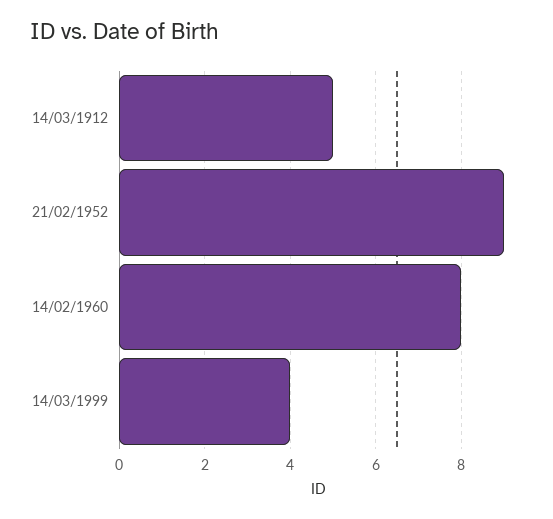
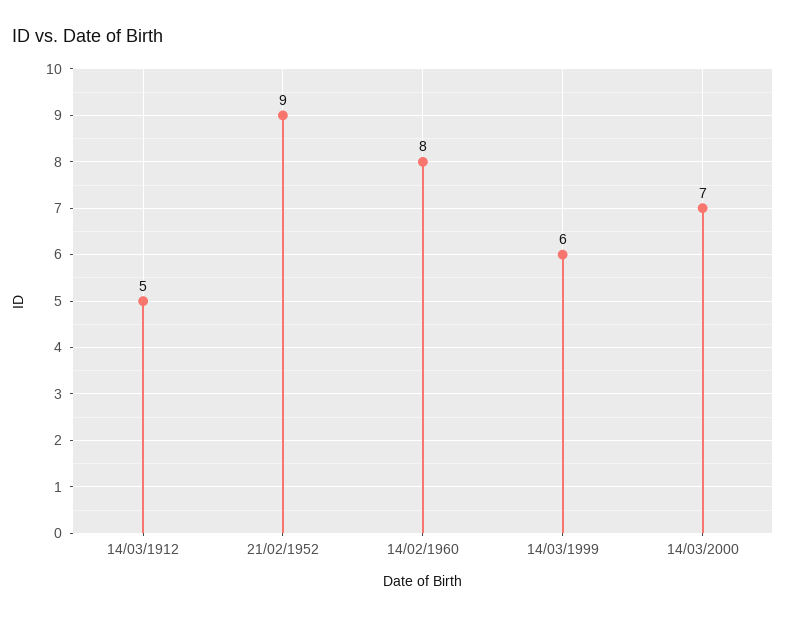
14/03/1999: 4 -> 6
14/03/2000: none -> 7

